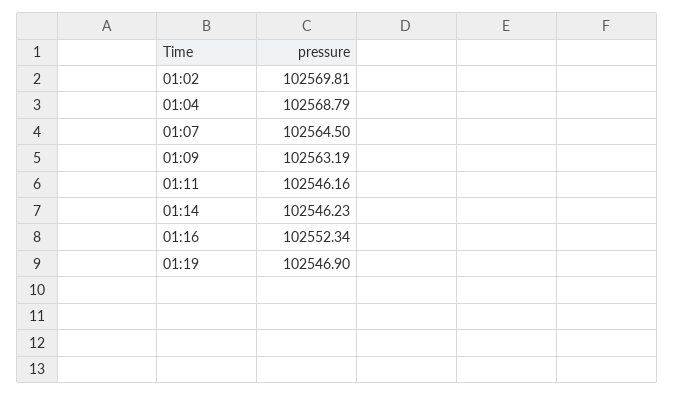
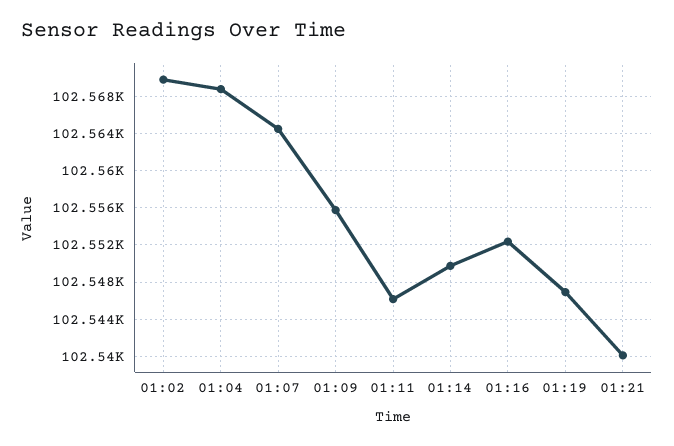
01:09: 102563.19 -> 102556
01:14: 102546.23 -> 102550
01:21: none -> 102540

